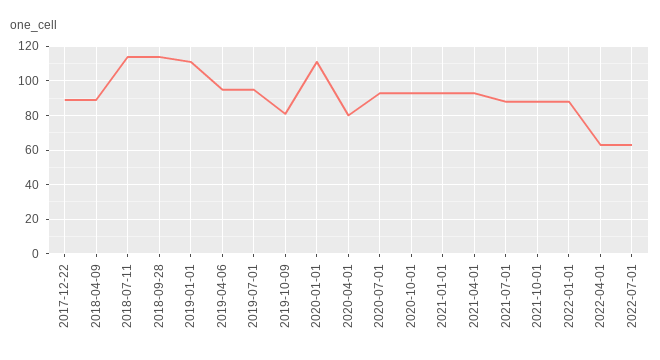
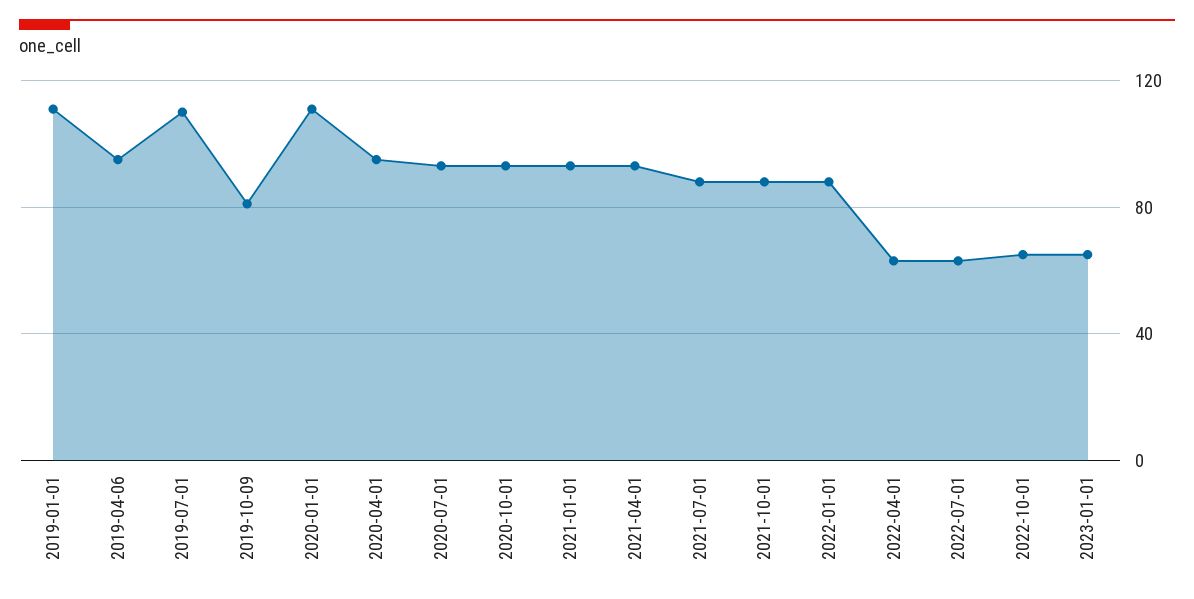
2017-12-22: 90 -> none
2018-04-09: 90 -> none
2018-07-11: 115 -> none
2018-09-28: 115 -> none
2019-07-01: 95 -> 110
2020-04-01: 80 -> 95
2022-10-01: none -> 65
2023-01-01: none -> 65

